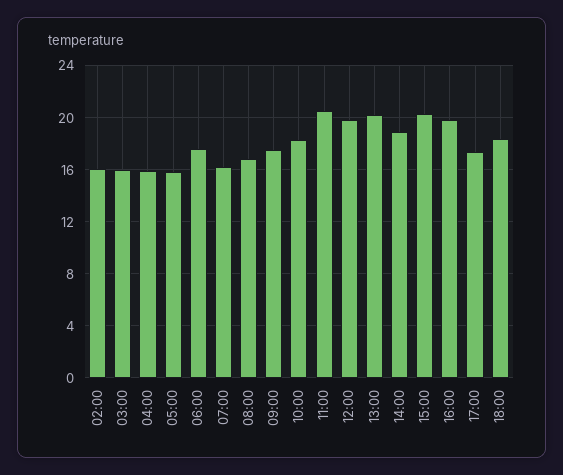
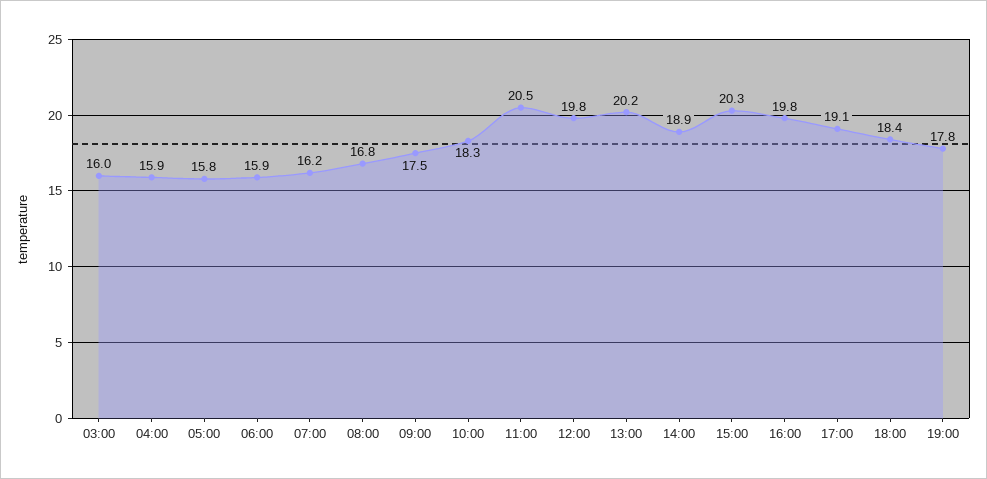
02:00: 16 -> none
06:00: 17.5 -> 15.9
17:00: 17.5 -> 19.1
19:00: none -> 17.8

